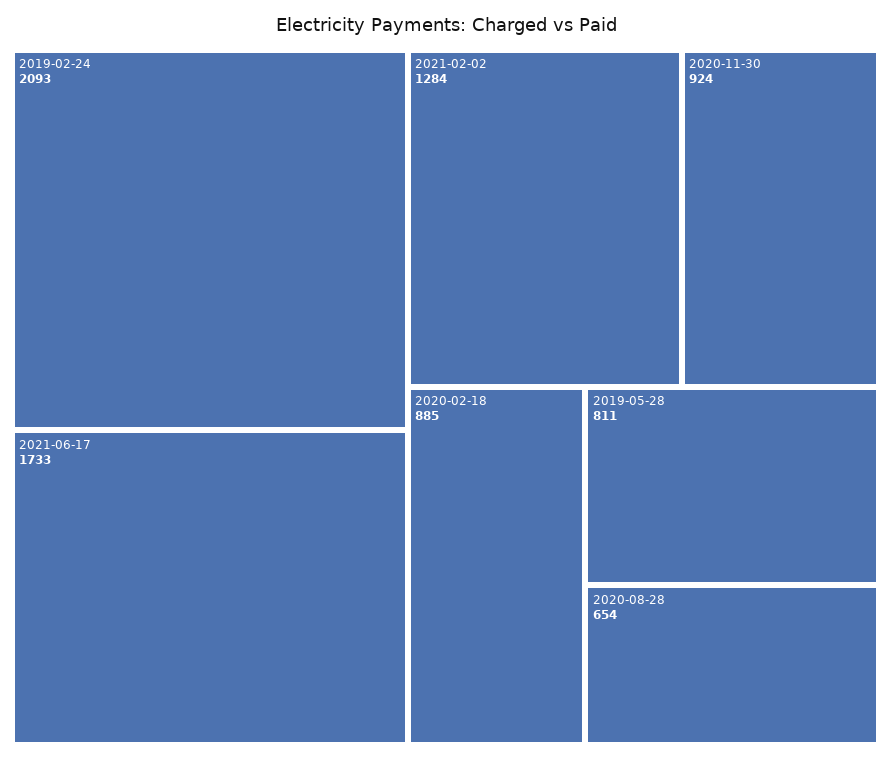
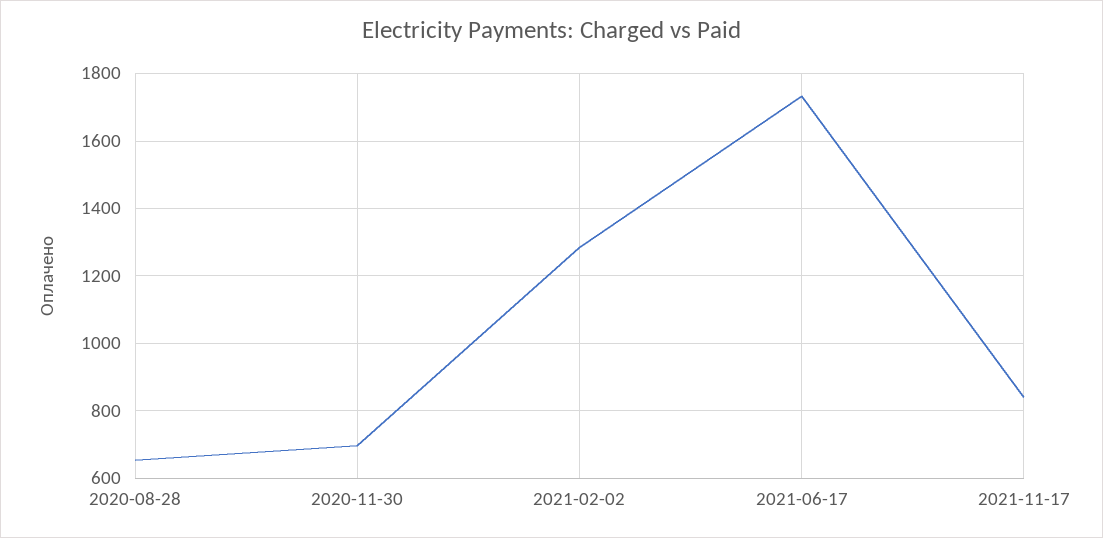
2019-02-24: 2093 -> none
2020-11-30: 924 -> 700
2020-02-18: 885 -> none
2019-05-28: 811 -> none
2021-11-17: none -> 840

